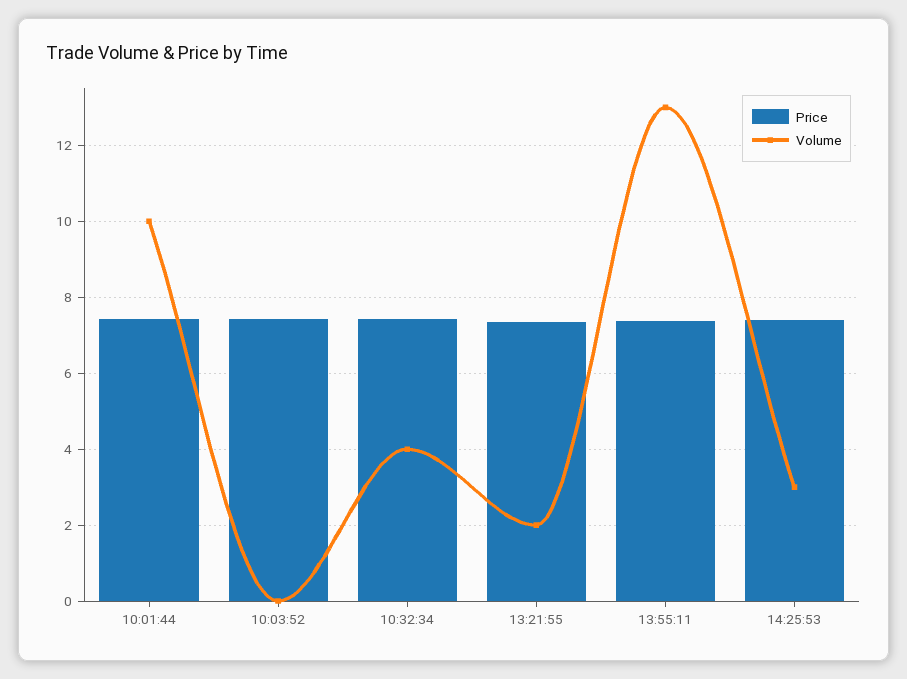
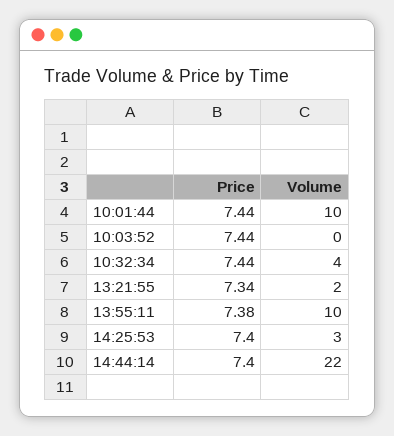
Volume, 13:55:11: 13 -> 10
Price, 14:44:14: none -> 7.4
Volume, 14:44:14: none -> 22

